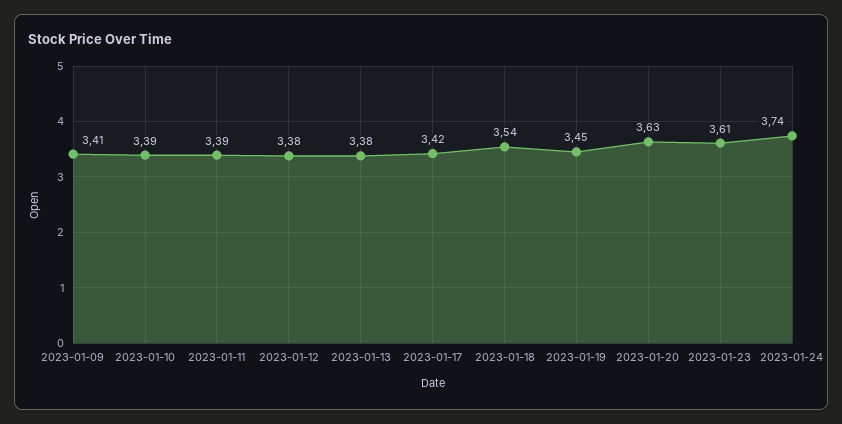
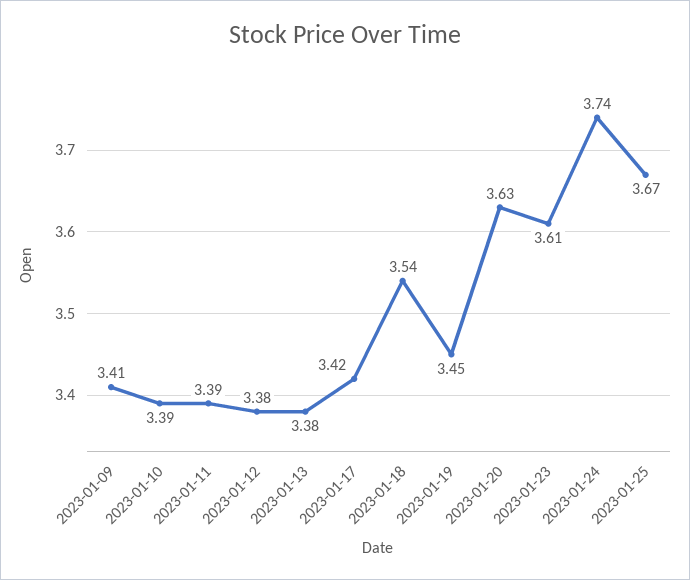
2023-01-25: none -> 3.67

